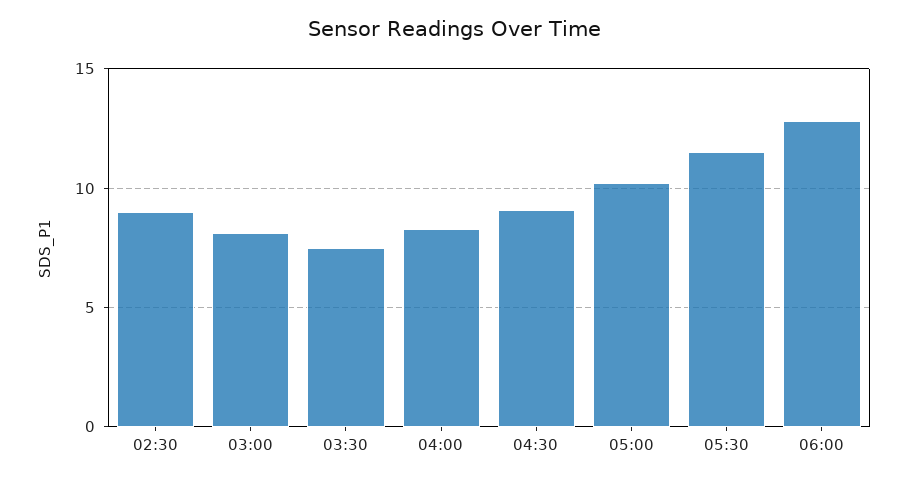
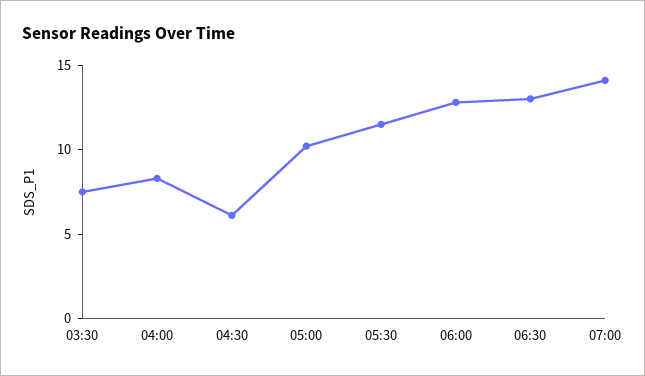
02:30: 9 -> none
03:00: 8 -> none
04:30: 9 -> 6
06:30: none -> 13
07:00: none -> 14

